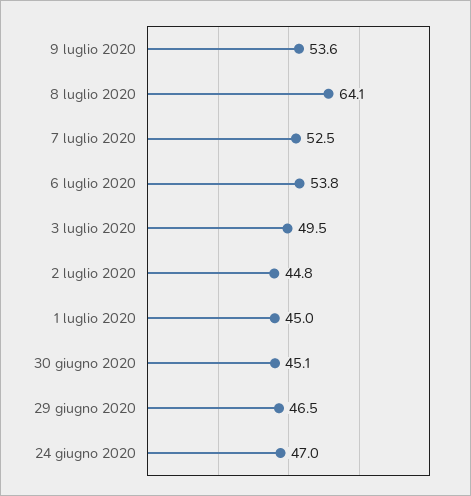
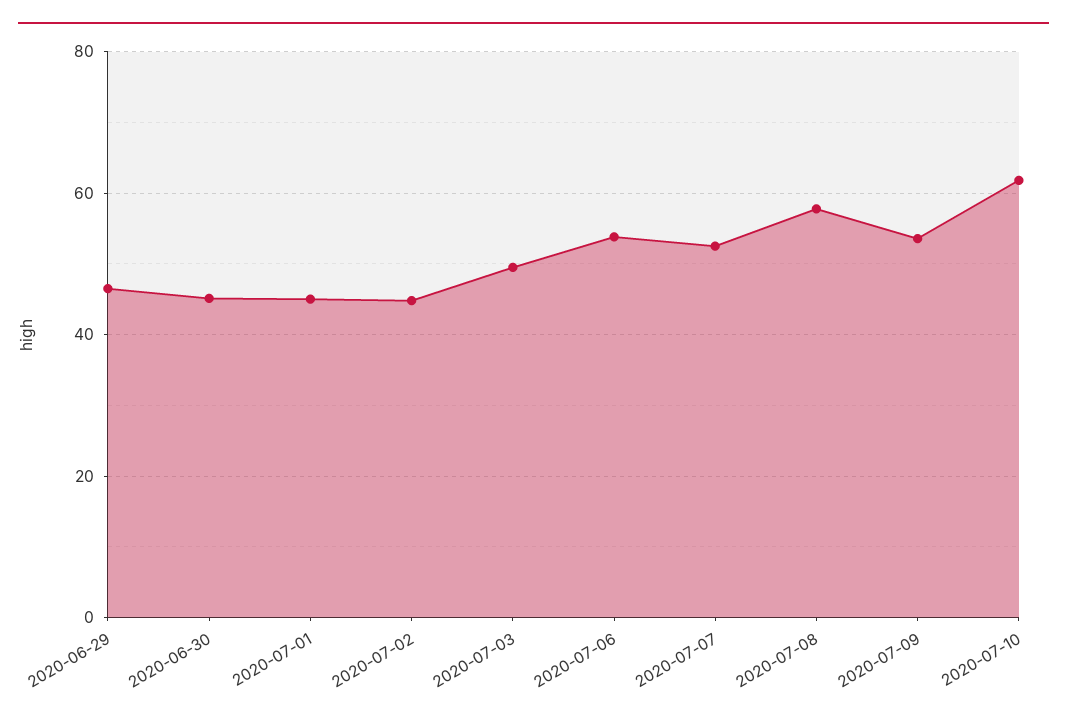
8 luglio 2020: 64.1 -> 58
24 giugno 2020: 47 -> none
2020-07-10: none -> 62

